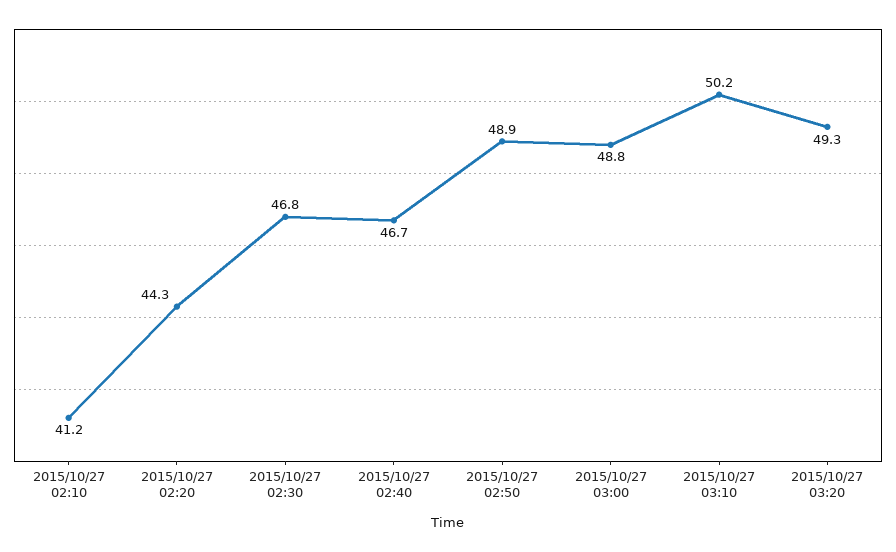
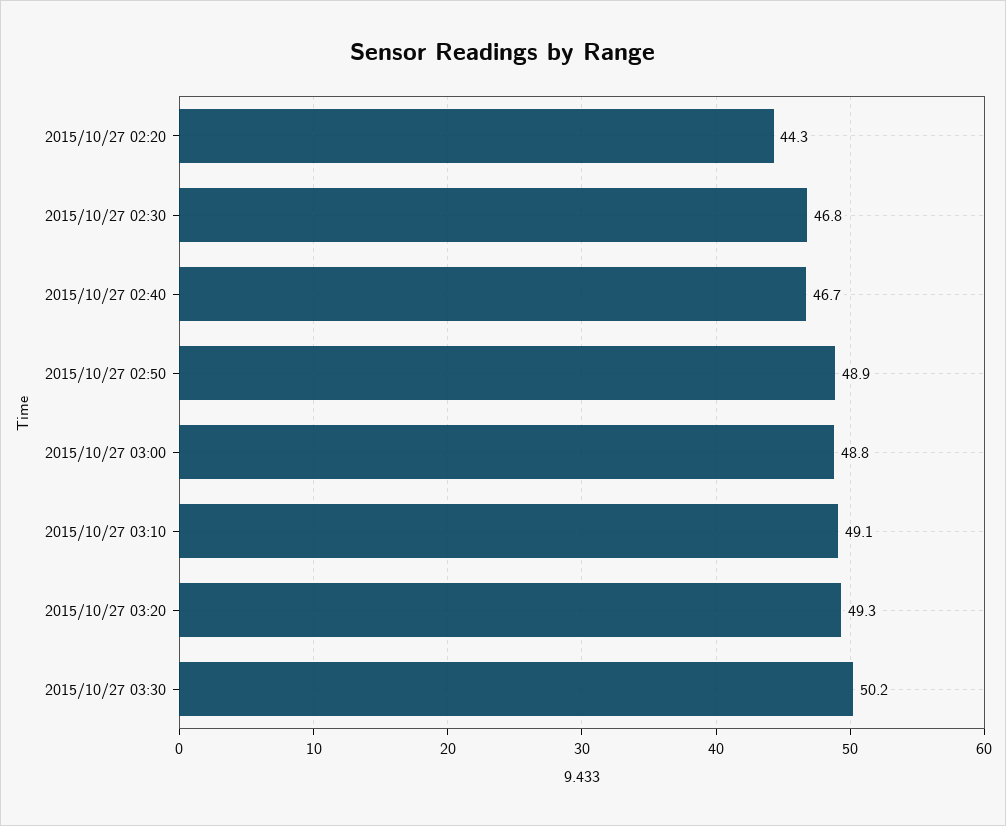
2015/10/27 02:10: 41.2 -> none
2015/10/27 03:10: 50.2 -> 49.1
2015/10/27 03:30: none -> 50.2

